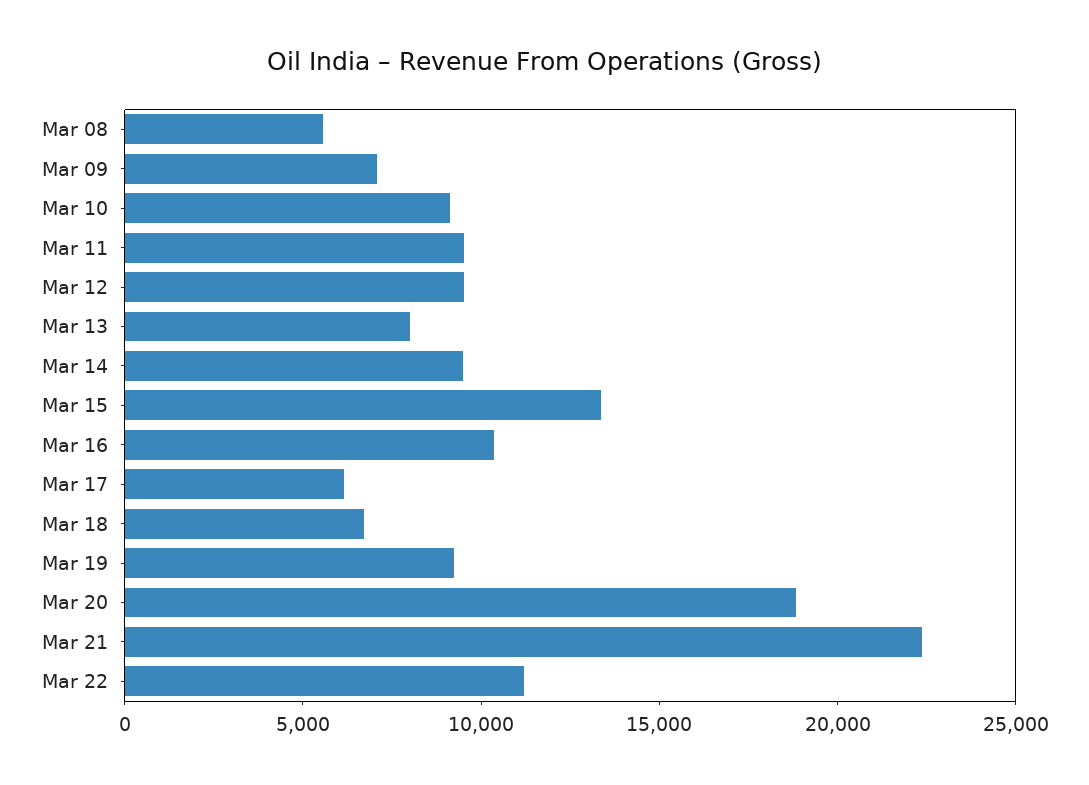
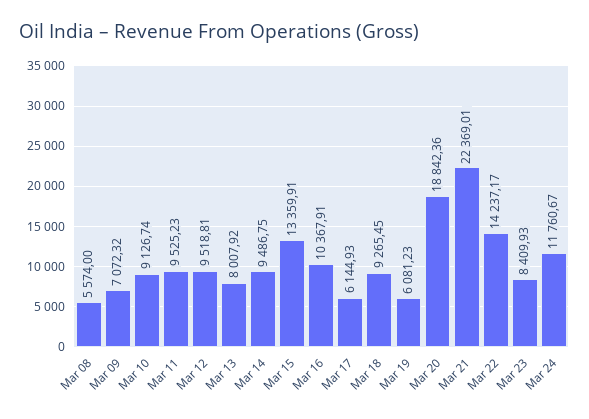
Mar 18: 7000 -> 9265.45
Mar 19: 9000 -> 6081.23
Mar 22: 11000 -> 14237.17
Mar 23: none -> 8409.93
Mar 24: none -> 11760.67

